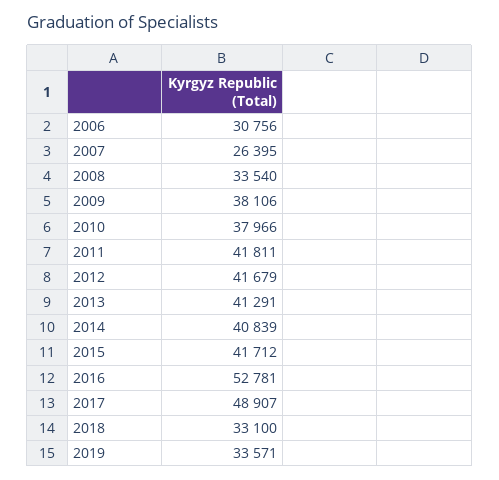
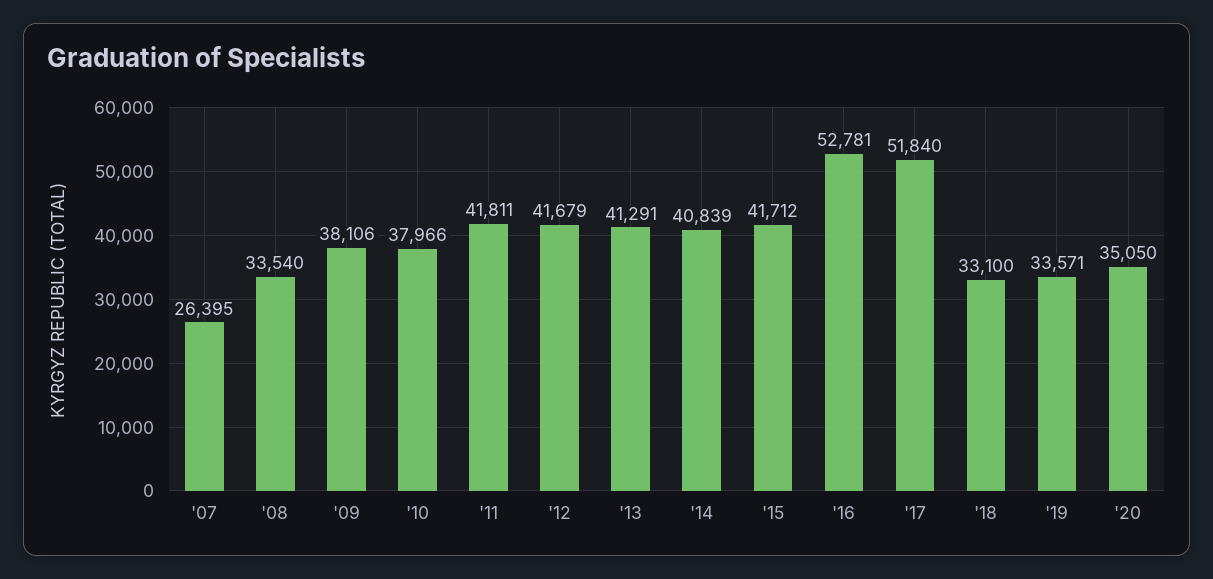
2006: 30756 -> none
2017: 48907 -> 51840
'20: none -> 35050

